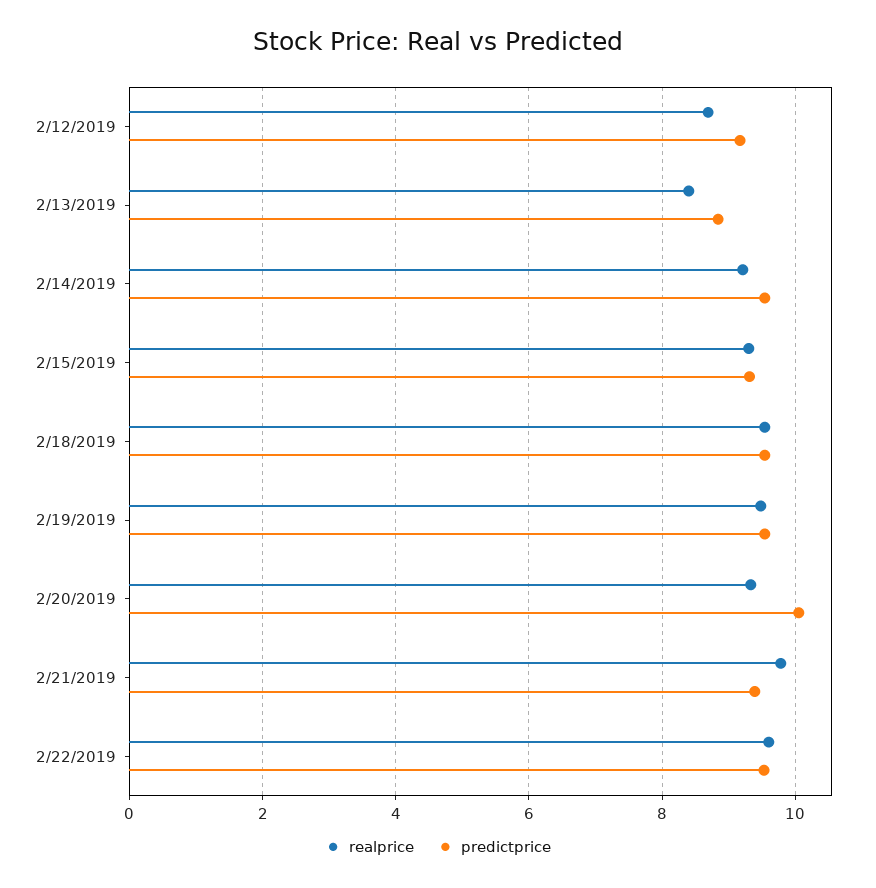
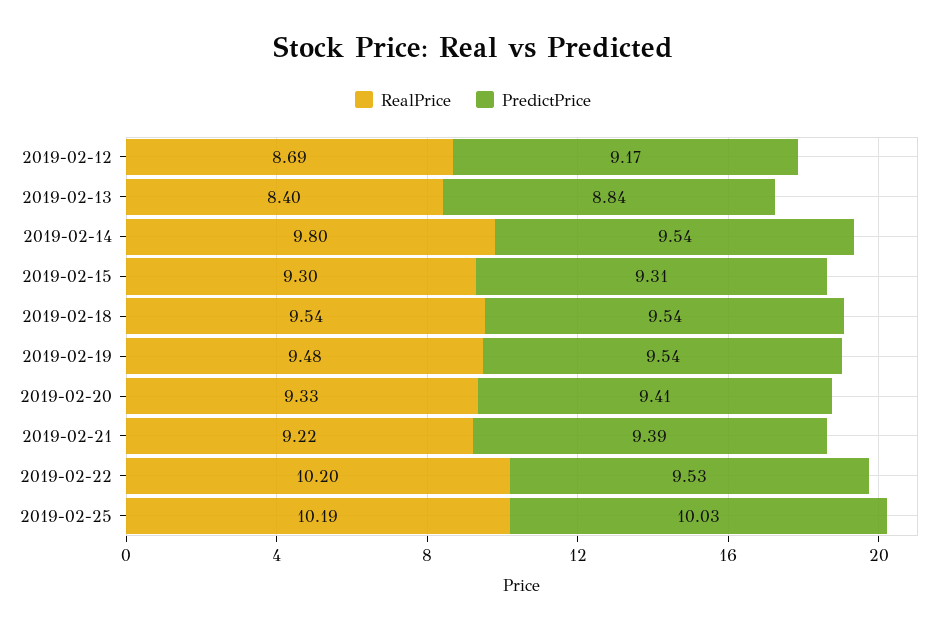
realprice, 2/14/2019: 9.2 -> 9.8
predictprice, 2/20/2019: 10 -> 9.41
realprice, 2/21/2019: 9.8 -> 9.22
realprice, 2/22/2019: 9.6 -> 10.2
realprice, 2019-02-25: none -> 10.19
predictprice, 2019-02-25: none -> 10.03

